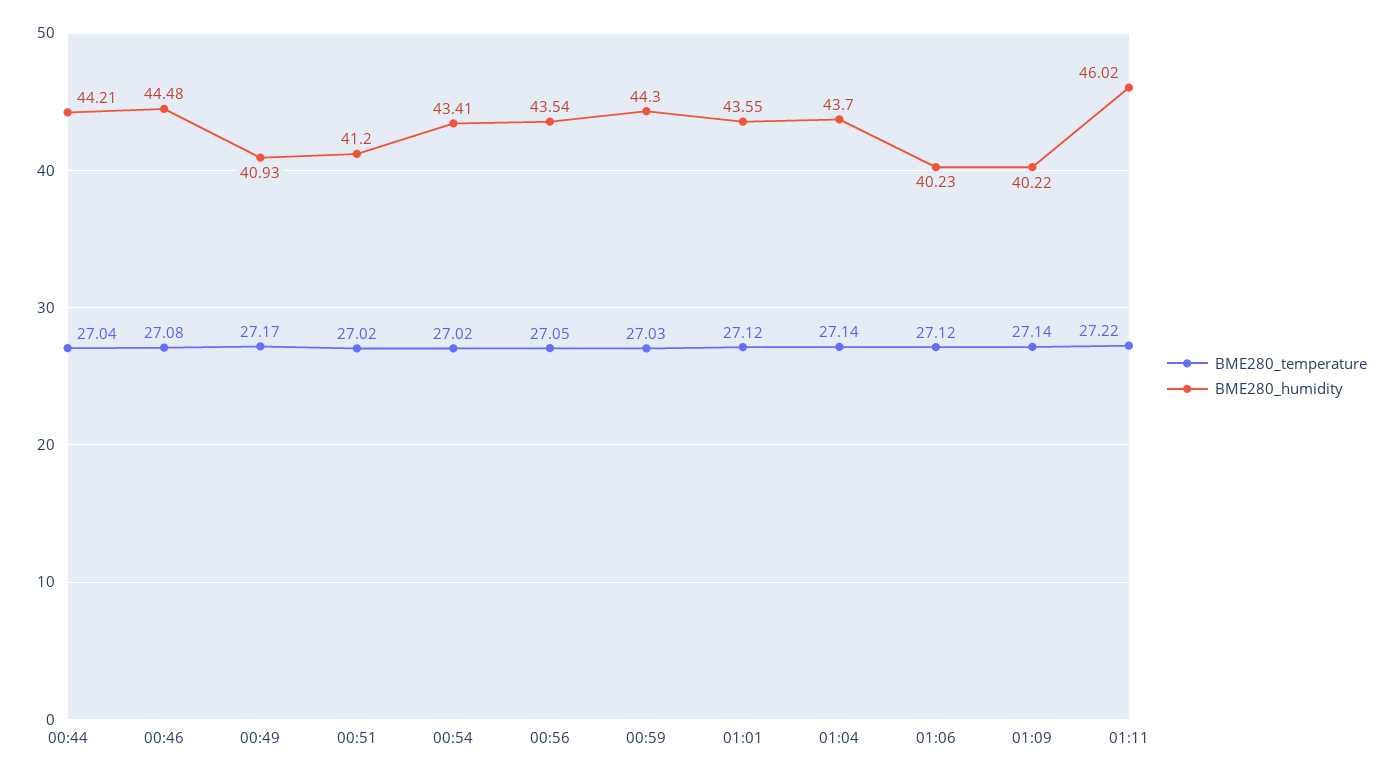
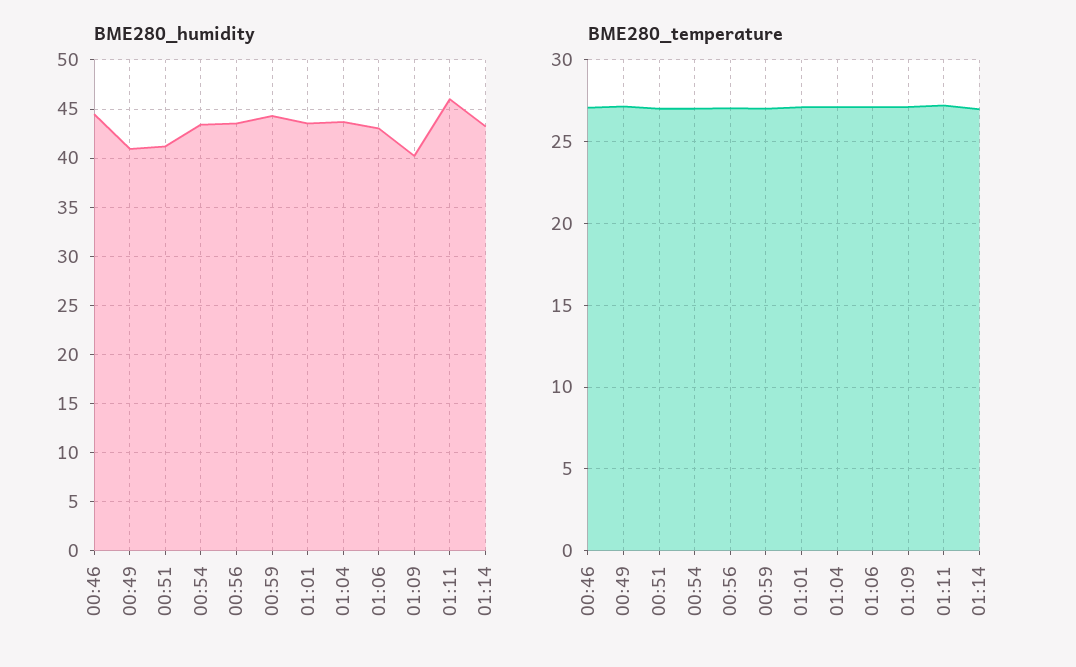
BME280_temperature, 00:44: 27.04 -> none
BME280_humidity, 00:44: 44.21 -> none
BME280_humidity, 01:06: 40.23 -> 43
BME280_humidity, 01:14: none -> 43
BME280_temperature, 01:14: none -> 27

